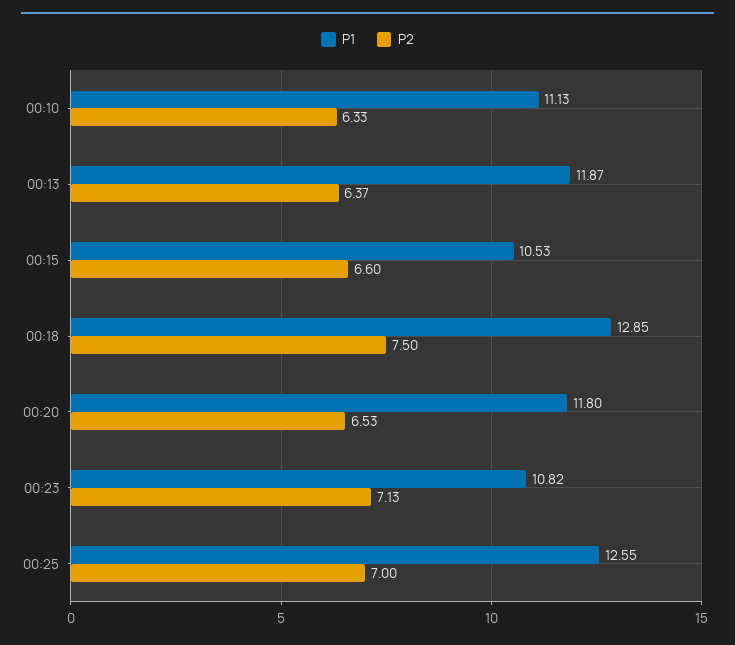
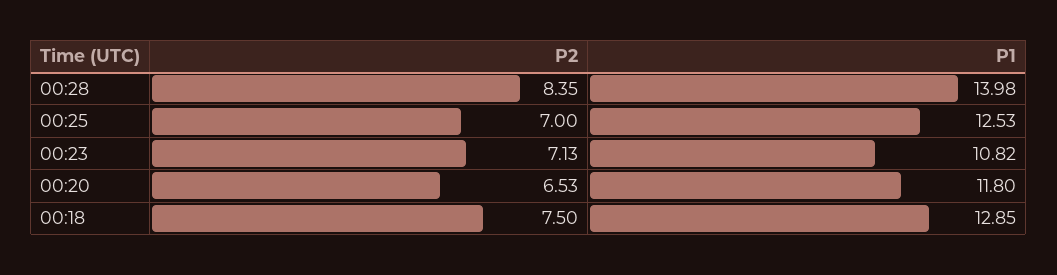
P1, 00:10: 11.13 -> none
P2, 00:10: 6.33 -> none
P1, 00:13: 11.87 -> none
P2, 00:13: 6.37 -> none
P1, 00:15: 10.53 -> none
P2, 00:15: 6.6 -> none
P1, 00:25: 12.55 -> 12.53
P2, 00:28: none -> 8.35
P1, 00:28: none -> 13.98

